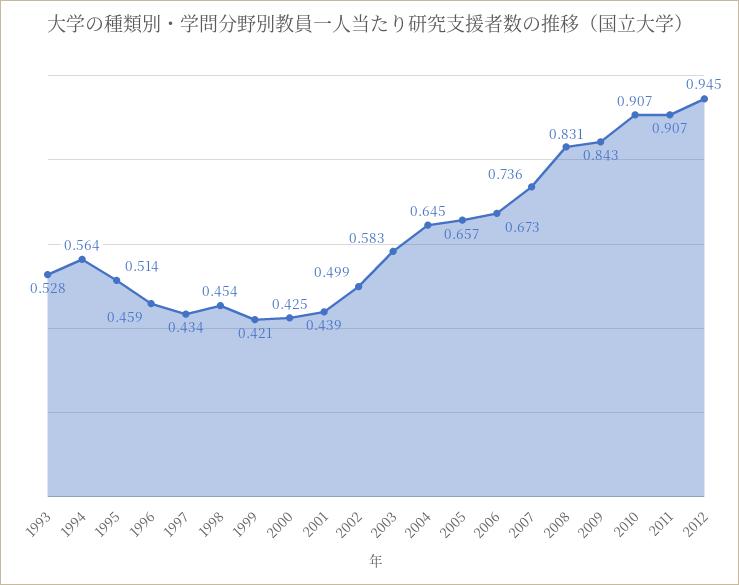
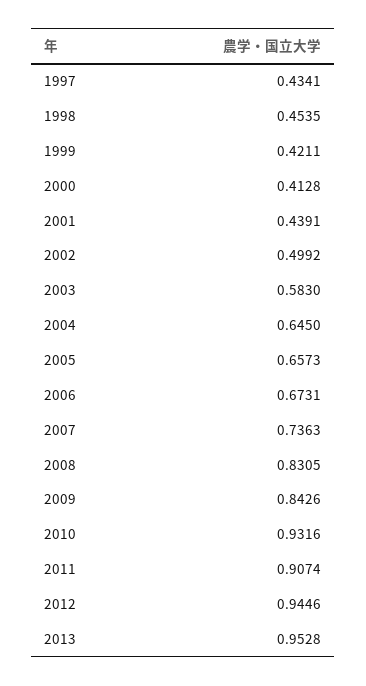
1993: 0.528 -> none
1994: 0.564 -> none
1995: 0.514 -> none
1996: 0.459 -> none
2000: 0.425 -> 0.4128
2010: 0.907 -> 0.9316
2013: none -> 0.9528

